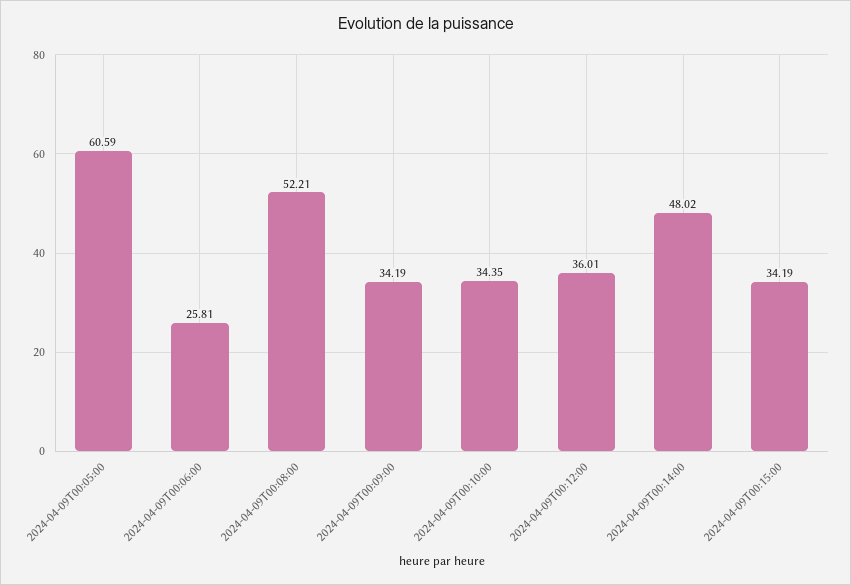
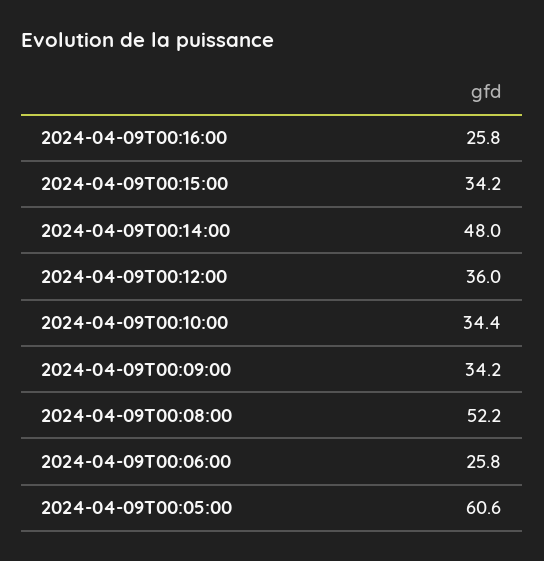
2024-04-09T00:16:00: none -> 25.8

